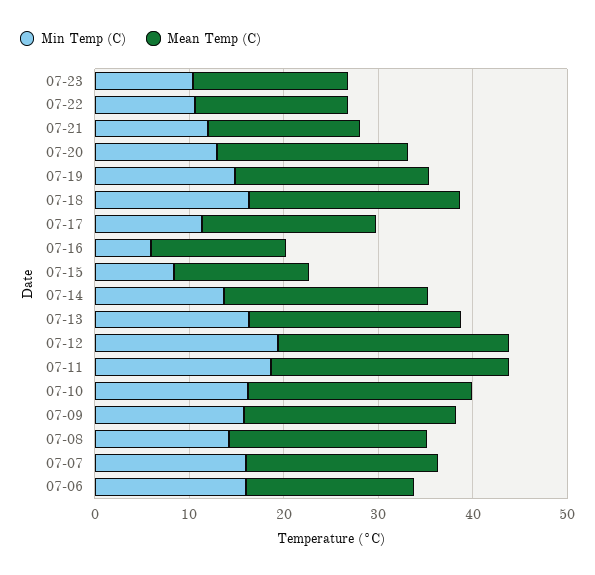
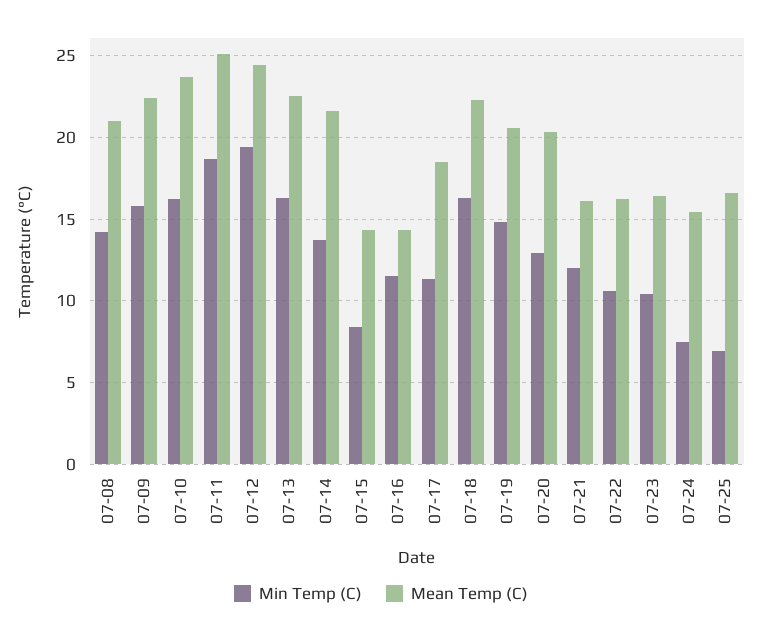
Min Temp (C), 07-16: 6 -> 11.5
Min Temp (C), 07-07: 16 -> none
Mean Temp (C), 07-07: 20 -> none
Min Temp (C), 07-06: 16 -> none
Mean Temp (C), 07-06: 18 -> none
Min Temp (C), 07-24: none -> 7.5
Mean Temp (C), 07-24: none -> 15.5
Min Temp (C), 07-25: none -> 7
Mean Temp (C), 07-25: none -> 16.5

